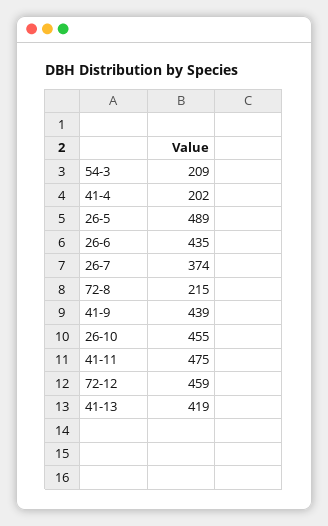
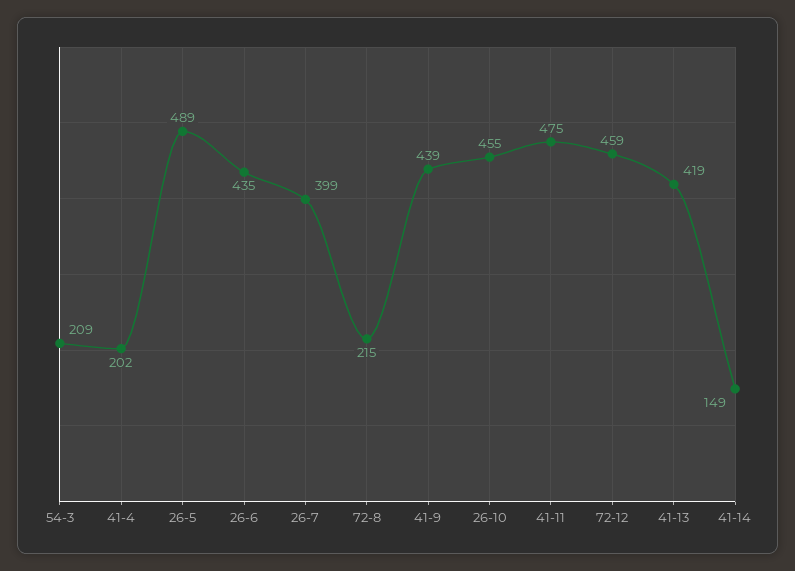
26-7: 374 -> 399
41-14: none -> 149

